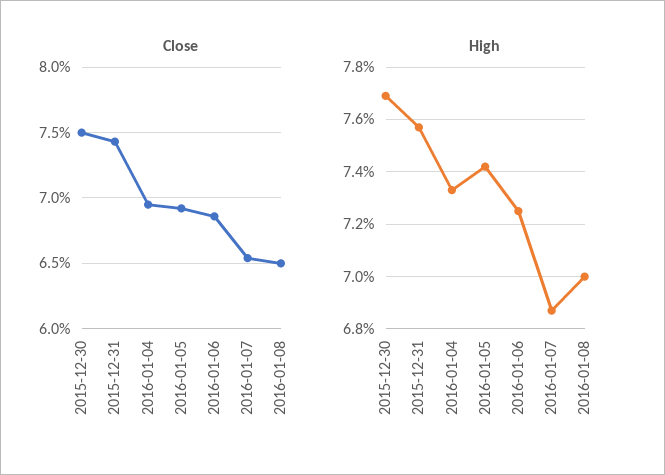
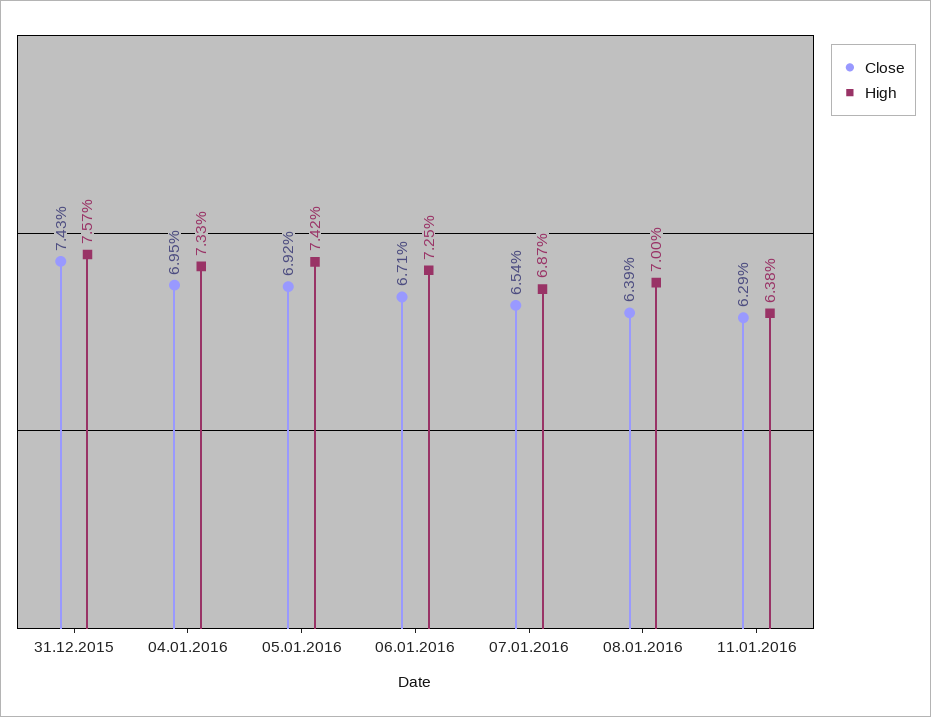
Close, 2015-12-30: 7.5 -> none
Close, 2016-01-06: 6.85 -> 6.71
Close, 2016-01-08: 6.5 -> 6.39
High, 2015-12-30: 7.7 -> none
Close, 11.01.2016: none -> 6.29
High, 11.01.2016: none -> 6.38

